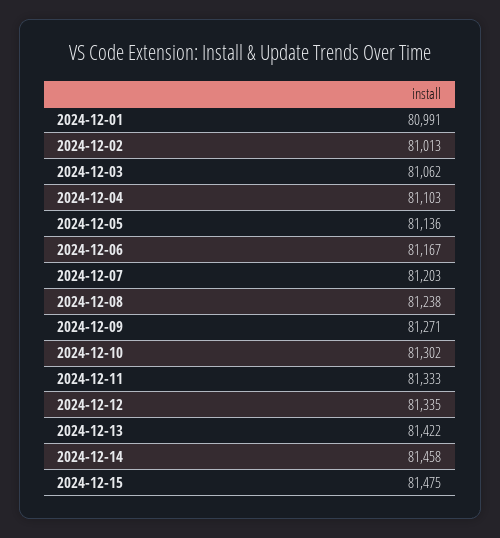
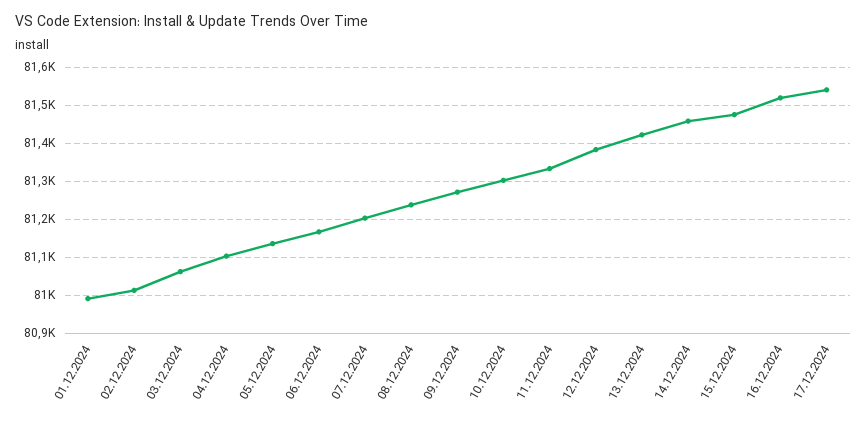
2024-12-12: 81335 -> 81380
16.12.2024: none -> 81520
17.12.2024: none -> 81540

